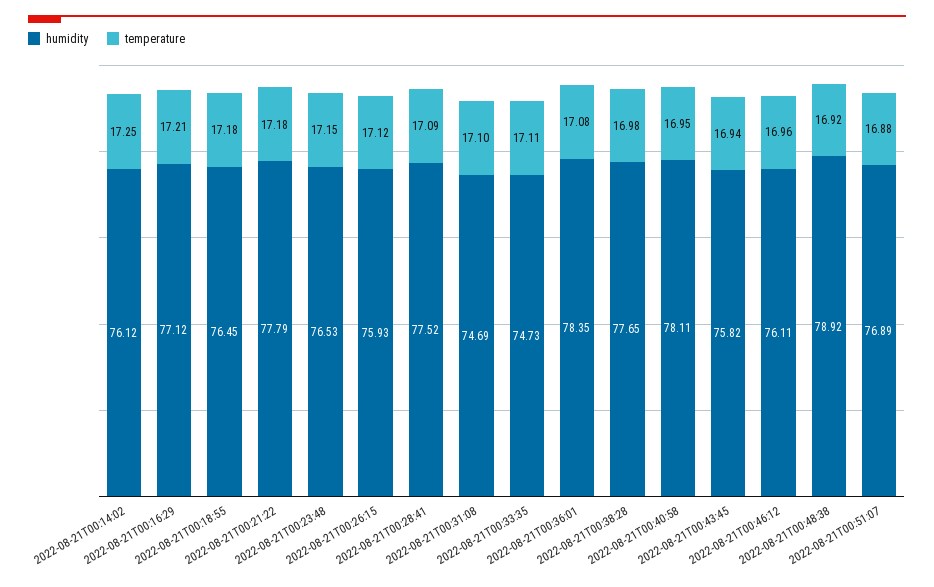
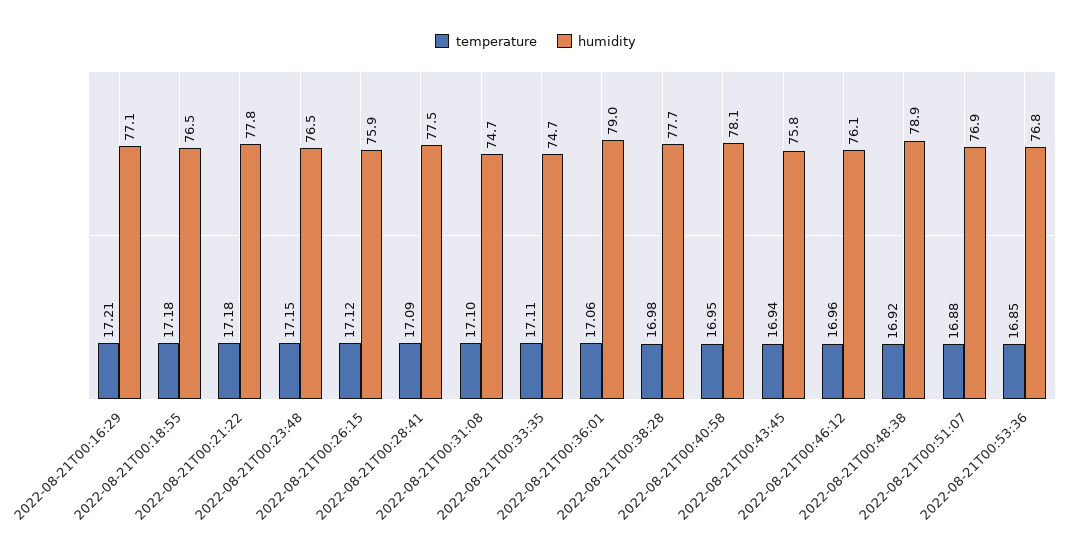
humidity, 2022-08-21T00:14:02: 76.12 -> none
temperature, 2022-08-21T00:14:02: 17.25 -> none
humidity, 2022-08-21T00:36:01: 78.35 -> 79
temperature, 2022-08-21T00:36:01: 17.08 -> 17.06
temperature, 2022-08-21T00:53:36: none -> 16.85
humidity, 2022-08-21T00:53:36: none -> 76.8

